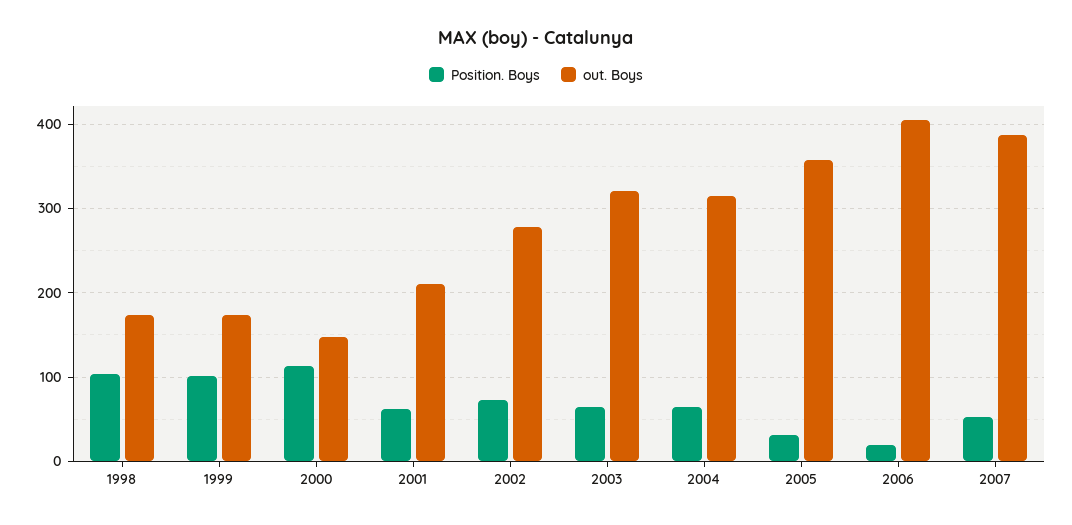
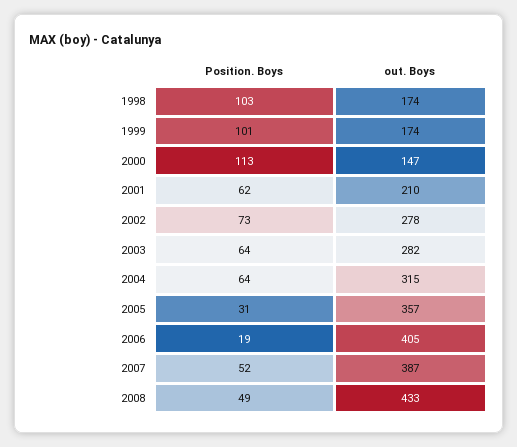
out. Boys, 2003: 320 -> 282
Position. Boys, 2008: none -> 49
out. Boys, 2008: none -> 433

